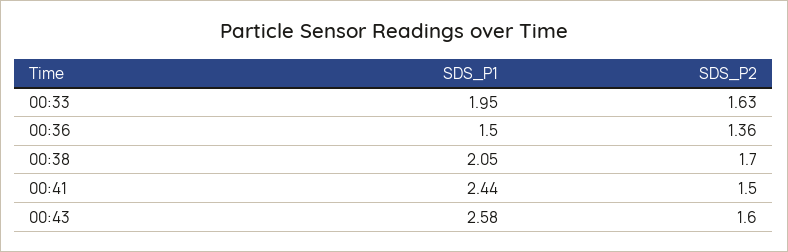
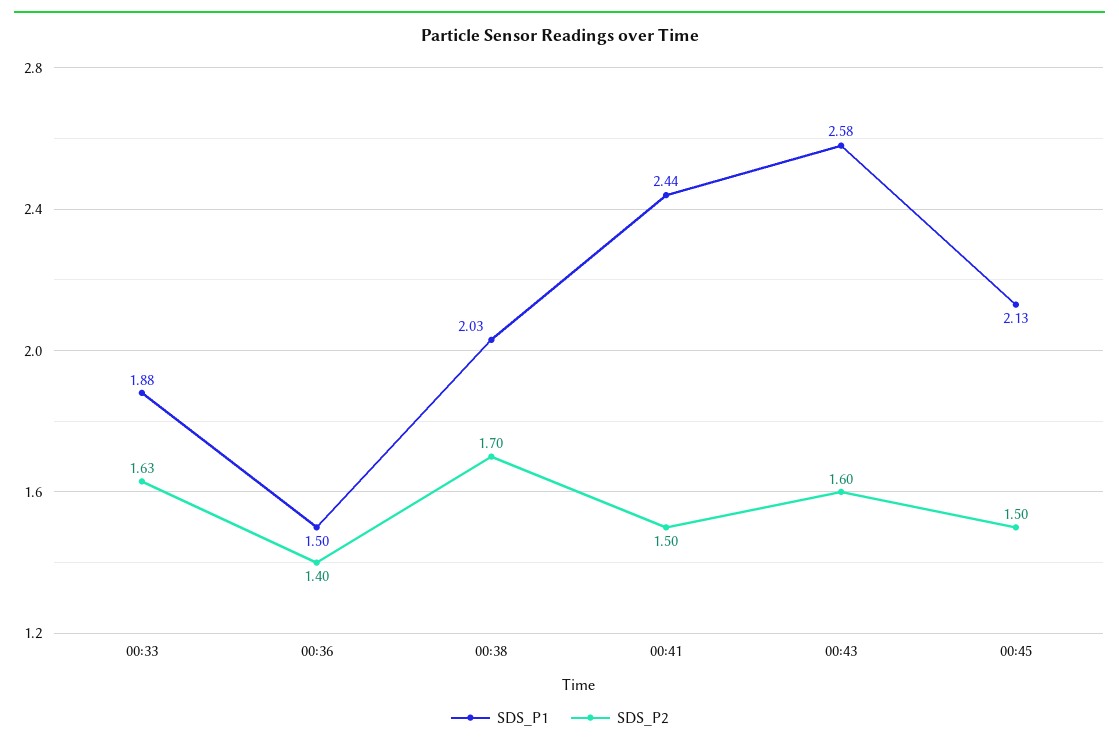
SDS_P1, 00:33: 1.95 -> 1.88
SDS_P2, 00:36: 1.36 -> 1.4
SDS_P1, 00:38: 2.05 -> 2.03
SDS_P1, 00:45: none -> 2.13
SDS_P2, 00:45: none -> 1.5

